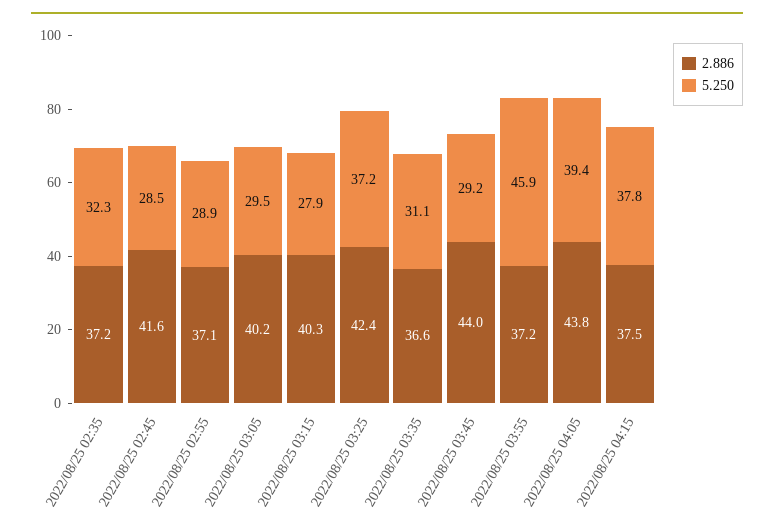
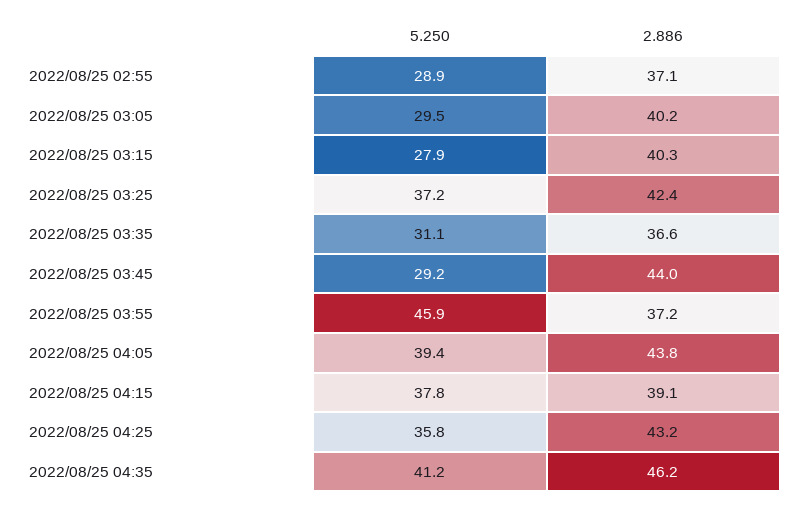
2.886, 2022/08/25 02:35: 37.2 -> none
5.250, 2022/08/25 02:35: 32.3 -> none
2.886, 2022/08/25 02:45: 41.6 -> none
5.250, 2022/08/25 02:45: 28.5 -> none
2.886, 2022/08/25 04:15: 37.5 -> 39.1
5.250, 2022/08/25 04:25: none -> 35.8
2.886, 2022/08/25 04:25: none -> 43.2
5.250, 2022/08/25 04:35: none -> 41.2
2.886, 2022/08/25 04:35: none -> 46.2

